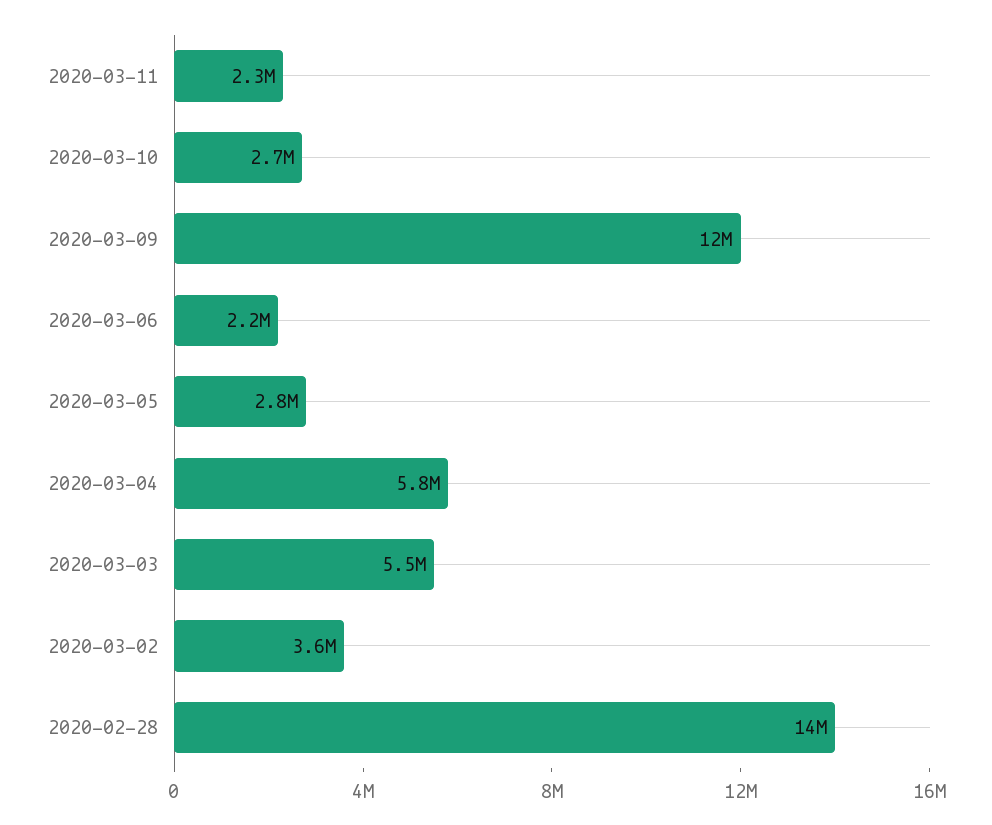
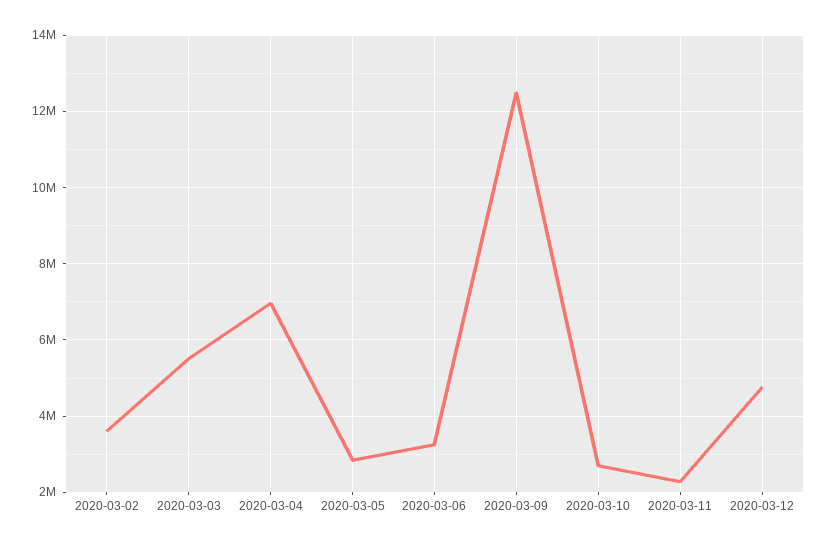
2020-03-06: 2200000 -> 3200000
2020-03-04: 5800000 -> 7000000
2020-02-28: 14000000 -> none
2020-03-12: none -> 4800000

